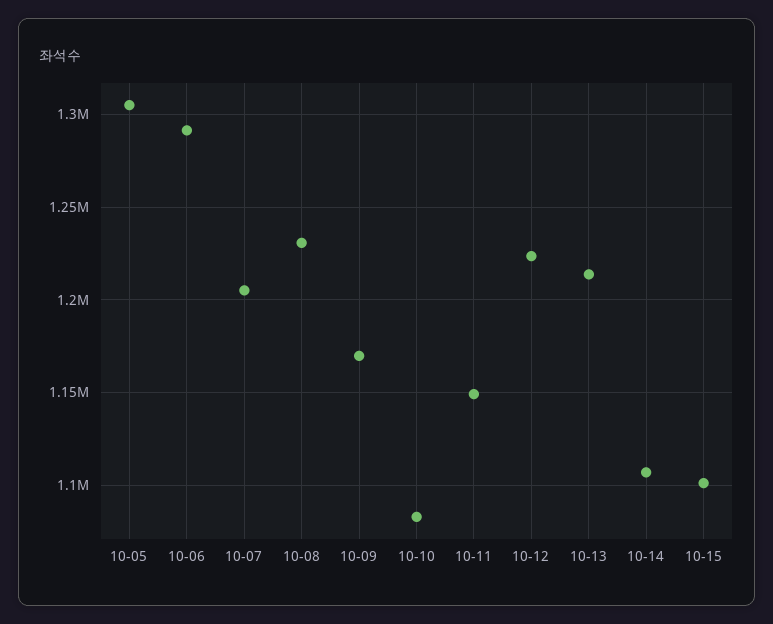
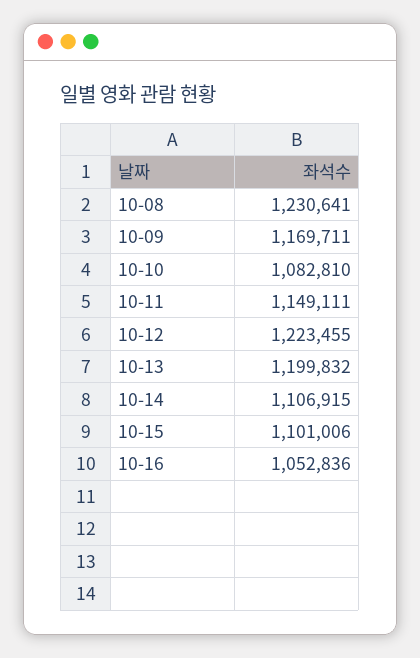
10-05: 1305000 -> none
10-06: 1290000 -> none
10-07: 1205000 -> none
10-13: 1215000 -> 1199832
10-16: none -> 1052836

